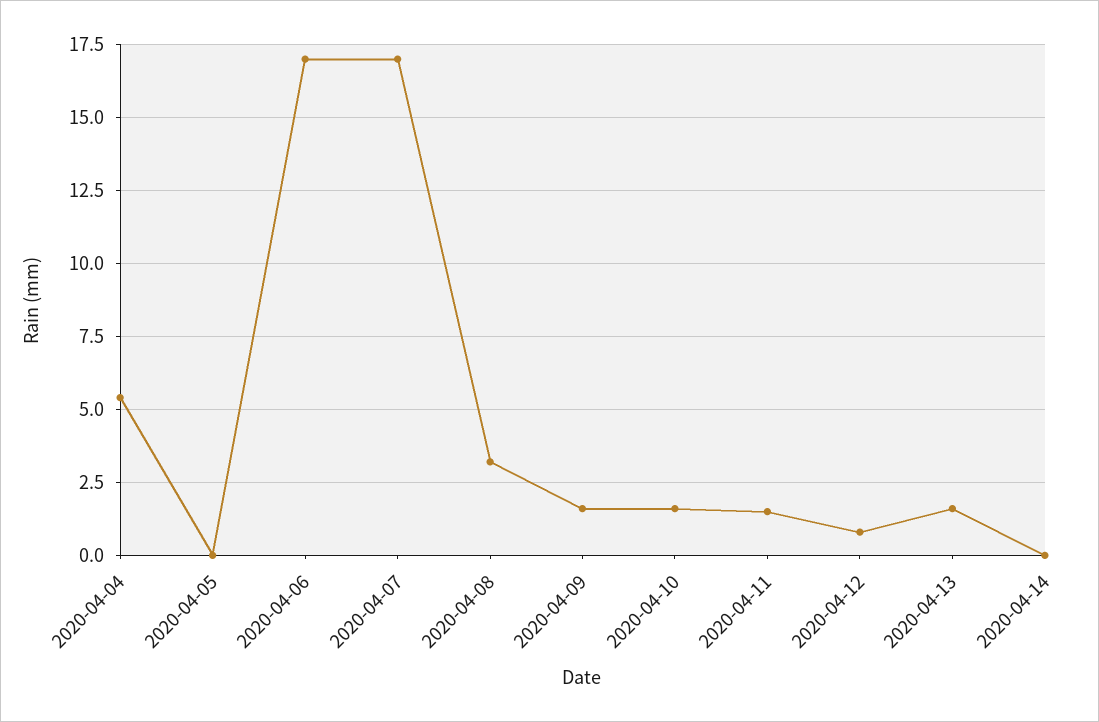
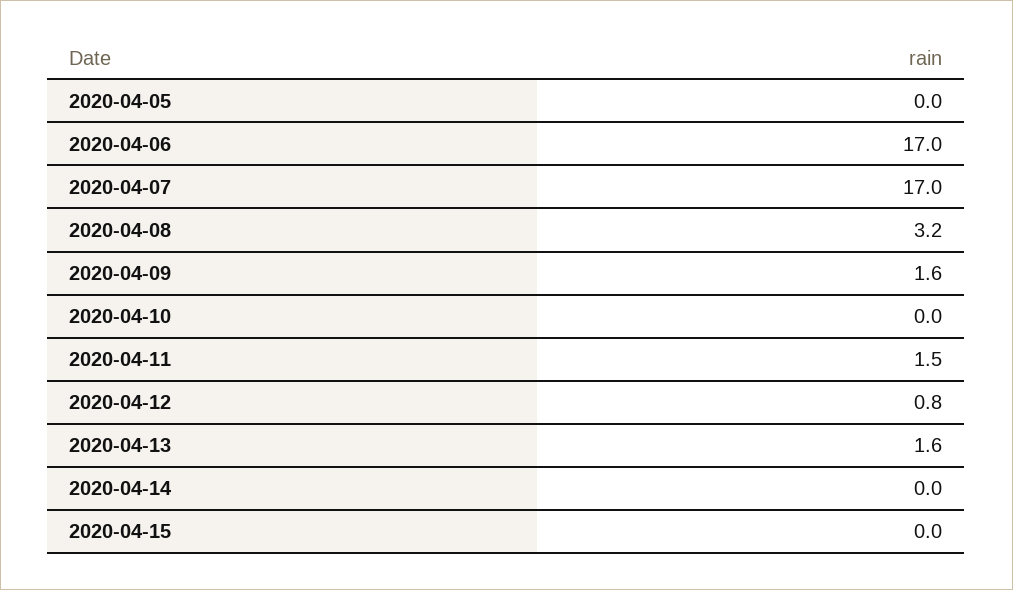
2020-04-04: 5.5 -> none
2020-04-10: 1.5 -> 0
2020-04-15: none -> 0

